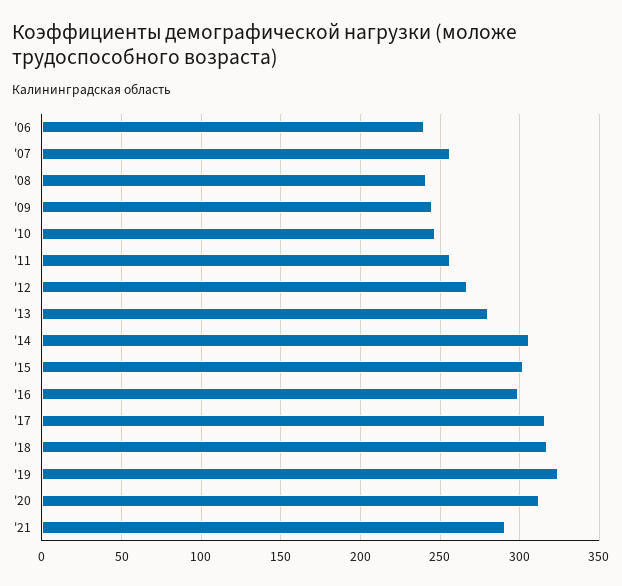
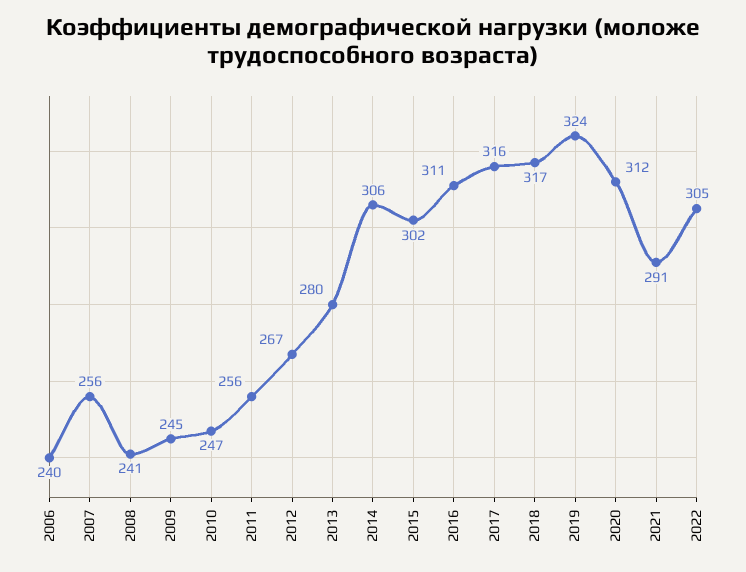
'16: 300 -> 311
2022: none -> 305

